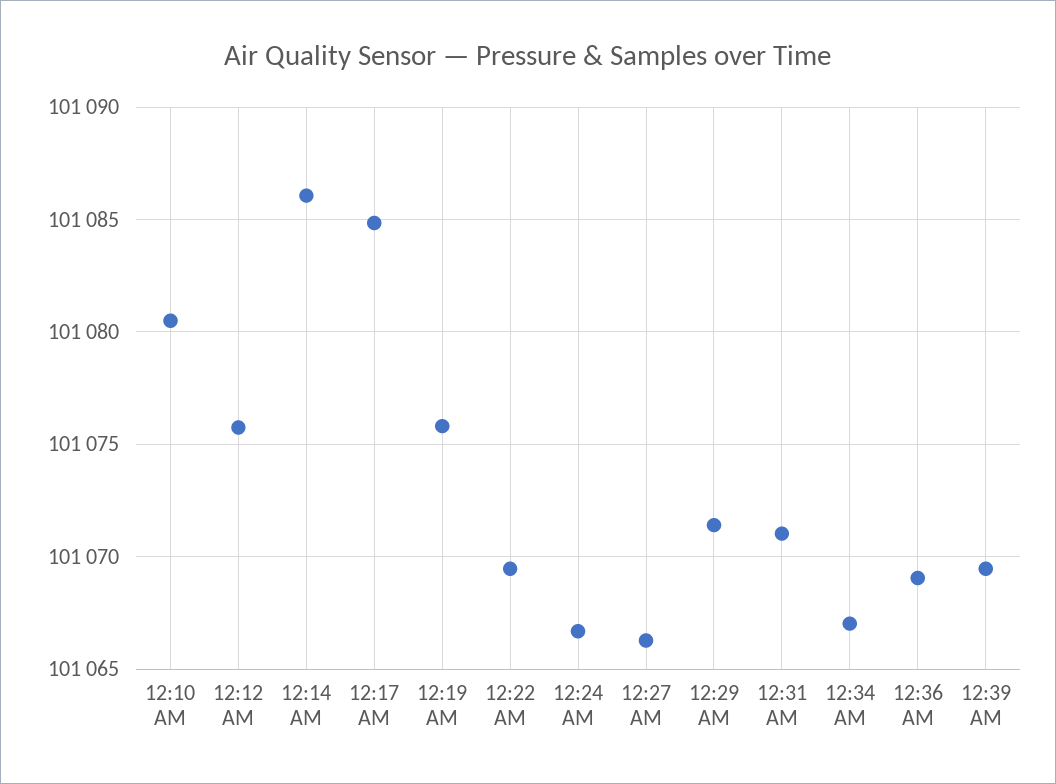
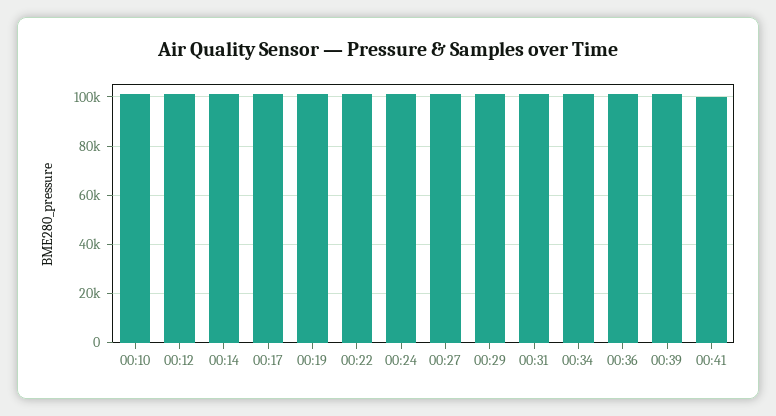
00:41: none -> 100000

